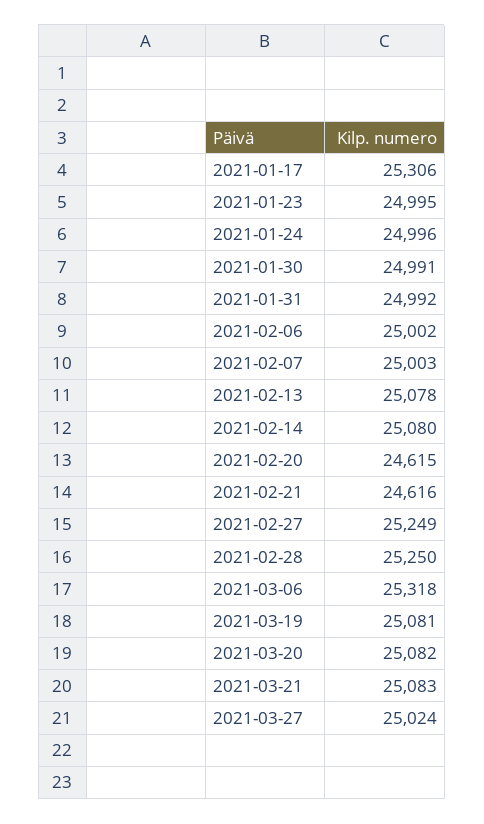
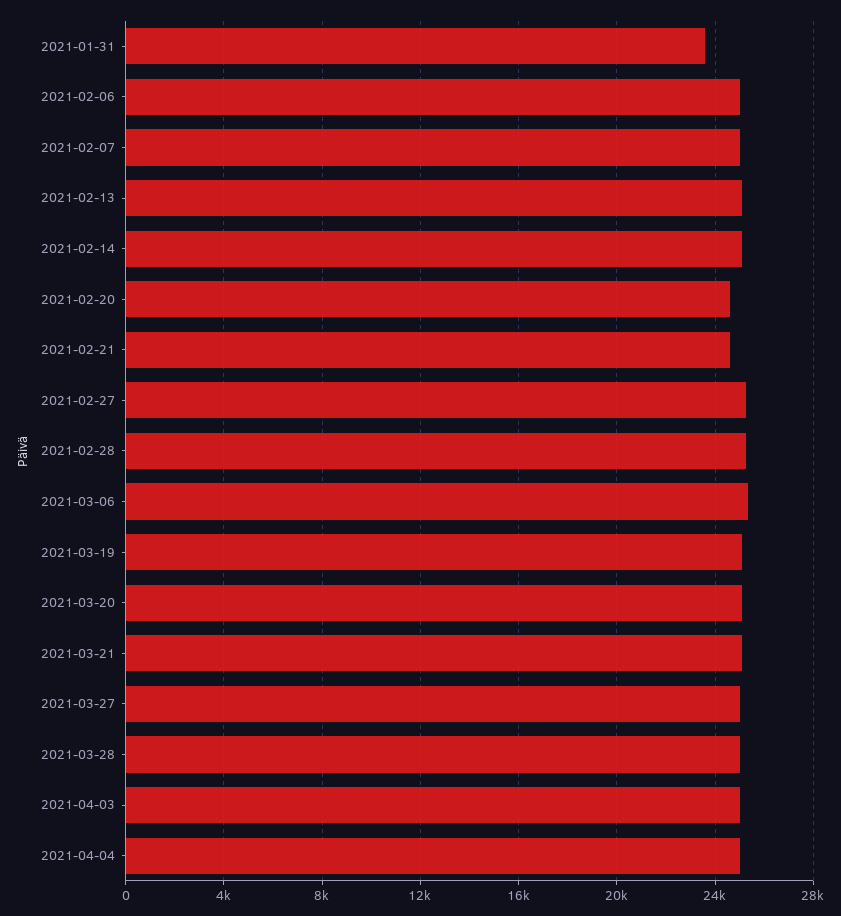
2021-01-17: 25306 -> none
2021-01-23: 24995 -> none
2021-01-24: 24996 -> none
2021-01-30: 24991 -> none
2021-01-31: 24992 -> 23500
2021-03-28: none -> 25000
2021-04-03: none -> 25000
2021-04-04: none -> 25000

